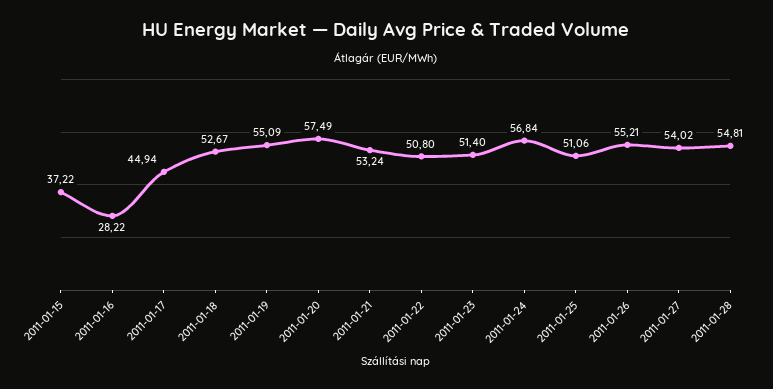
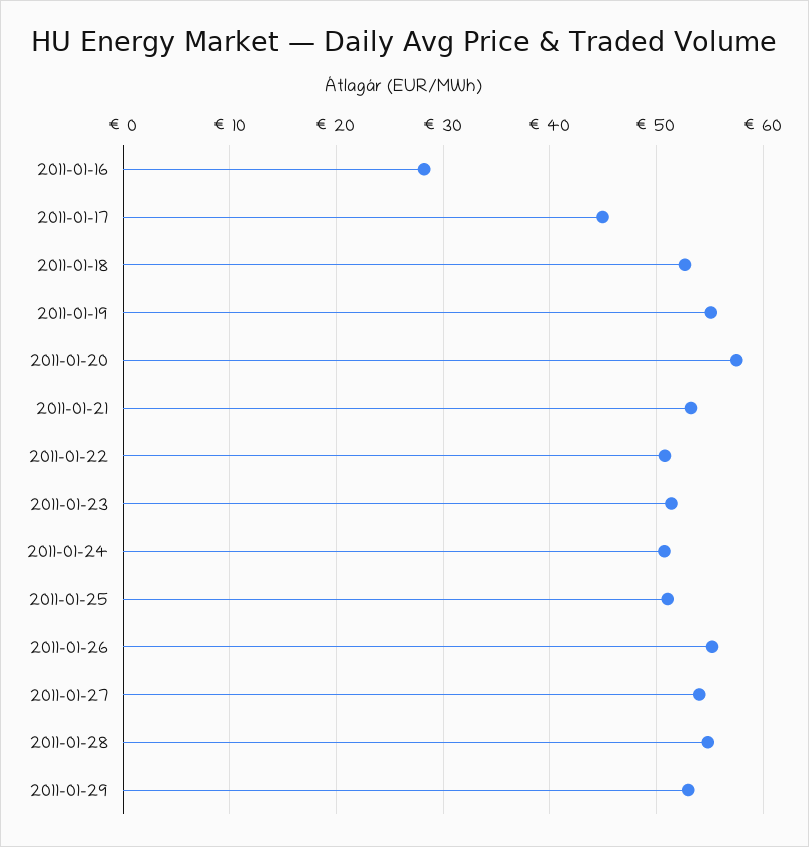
2011-01-15: 37.22 -> none
2011-01-24: 56.84 -> 51
2011-01-29: none -> 53

